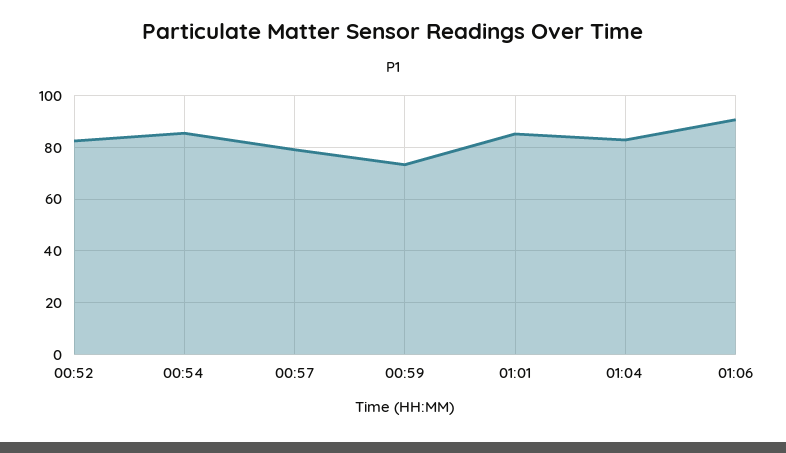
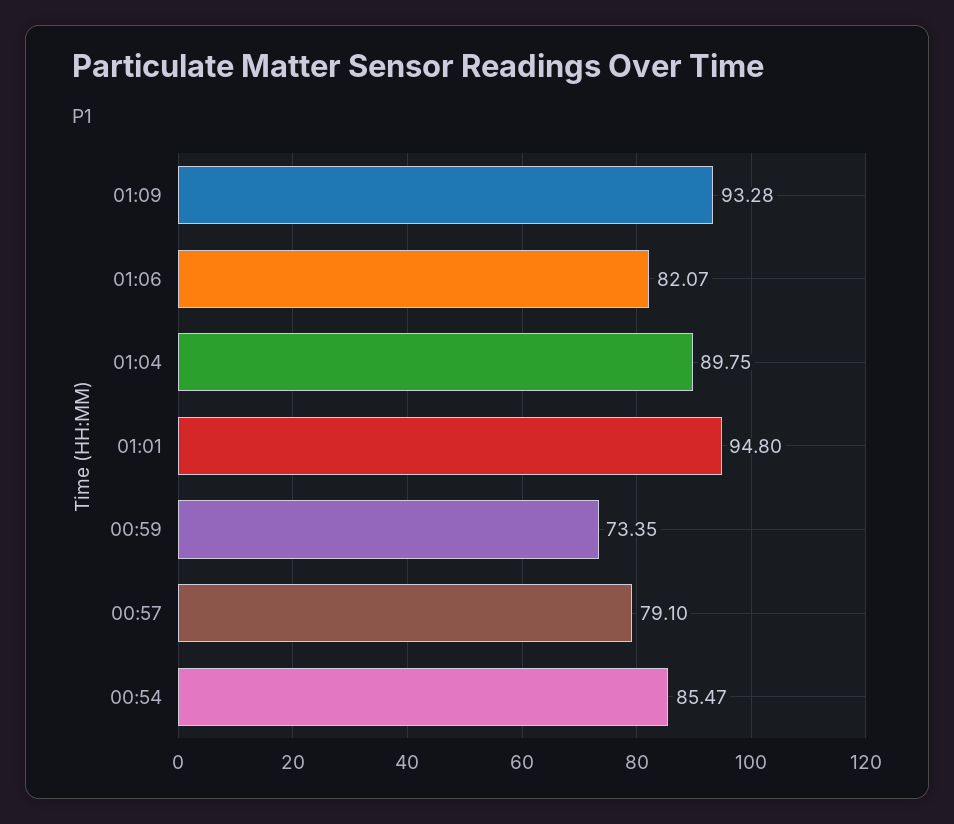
00:52: 82.5 -> none
01:01: 85 -> 94.8
01:04: 82.5 -> 89.75
01:06: 90 -> 82.07
01:09: none -> 93.28

